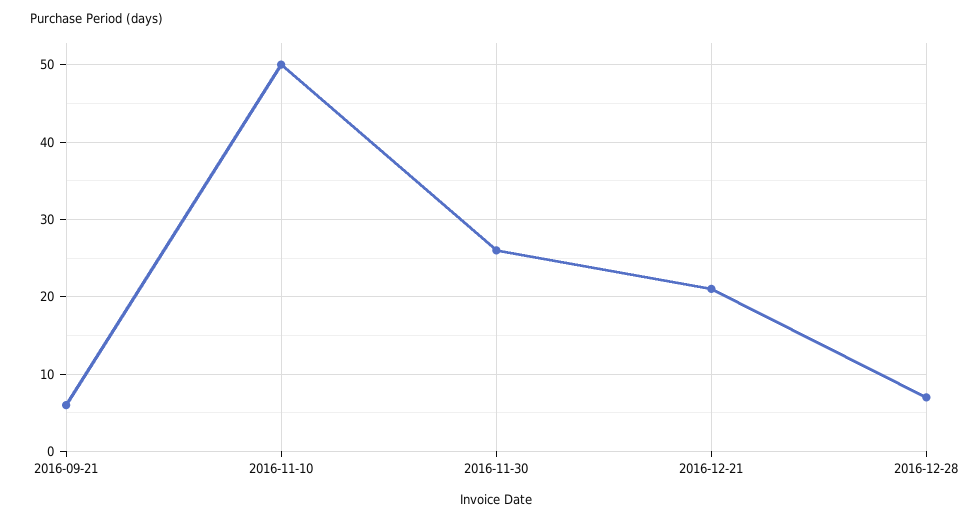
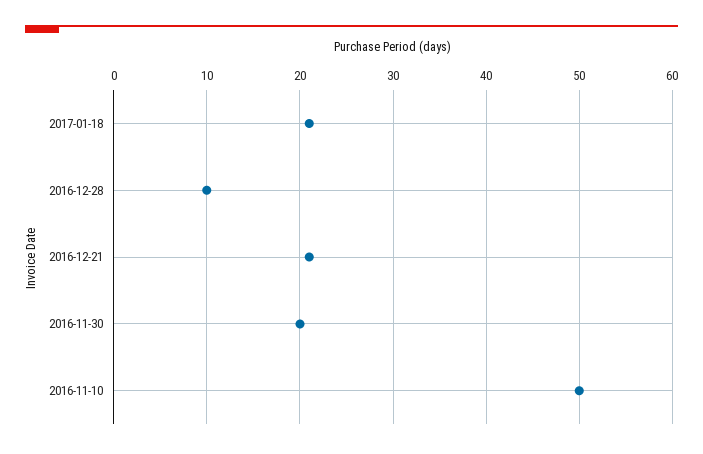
2016-09-21: 6 -> none
2016-11-30: 26 -> 20
2016-12-28: 7 -> 10
2017-01-18: none -> 21

